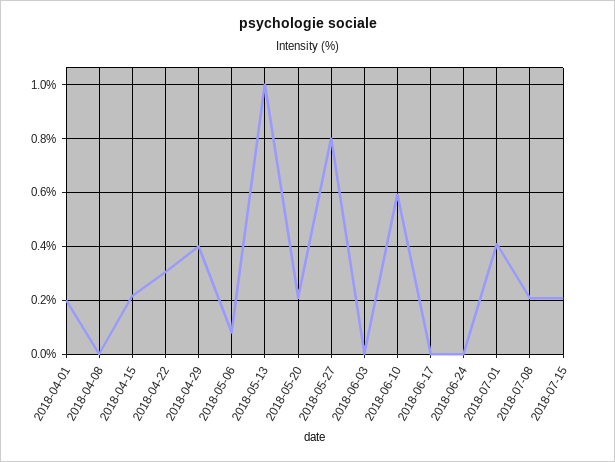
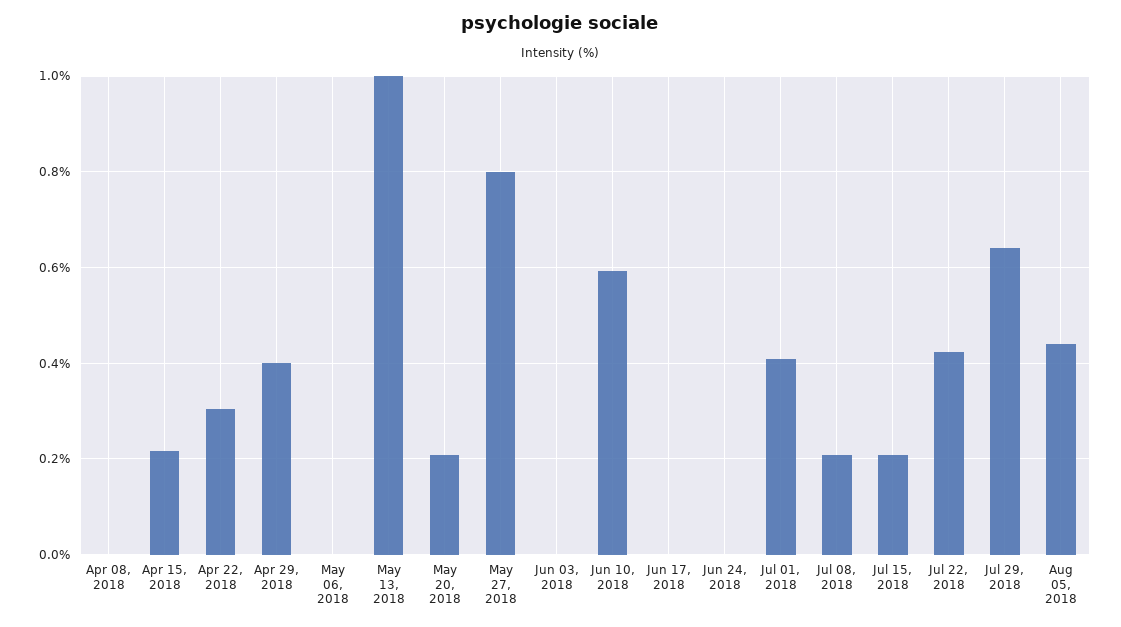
2018-04-01: 0.2 -> none
2018-05-06: 0.075 -> 0
Jul 22, 2018: none -> 0.42
Jul 29, 2018: none -> 0.64
Aug 05, 2018: none -> 0.44

